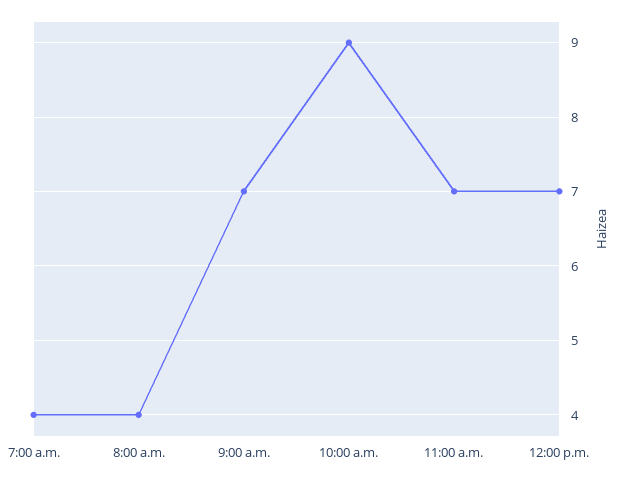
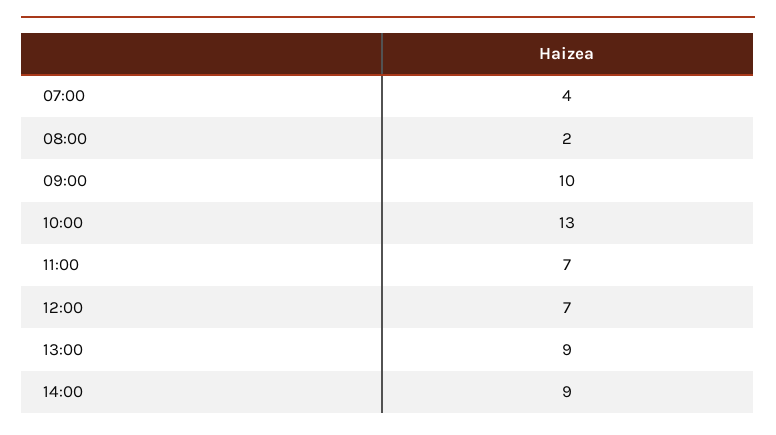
8:00 a.m.: 4 -> 2
9:00 a.m.: 7 -> 10
10:00 a.m.: 9 -> 13
13:00: none -> 9
14:00: none -> 9

